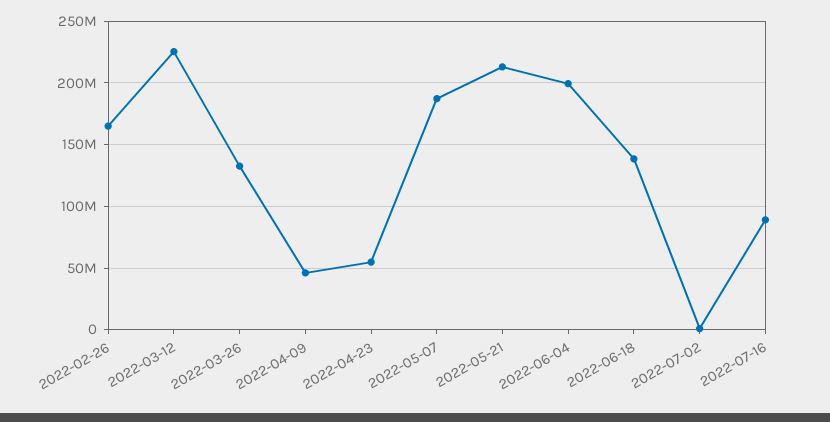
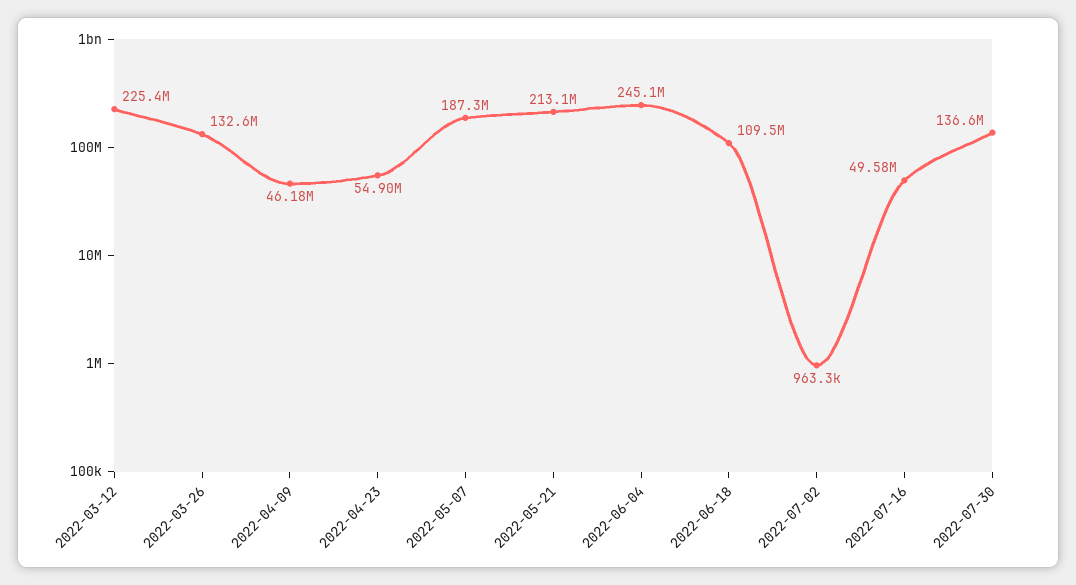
2022-02-26: 165000000 -> none
2022-06-04: 200000000 -> 245100000
2022-06-18: 140000000 -> 109500000
2022-07-16: 90000000 -> 49580000
2022-07-30: none -> 136600000

